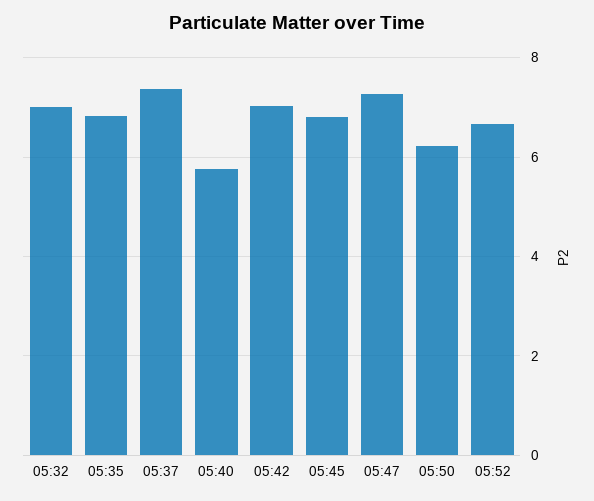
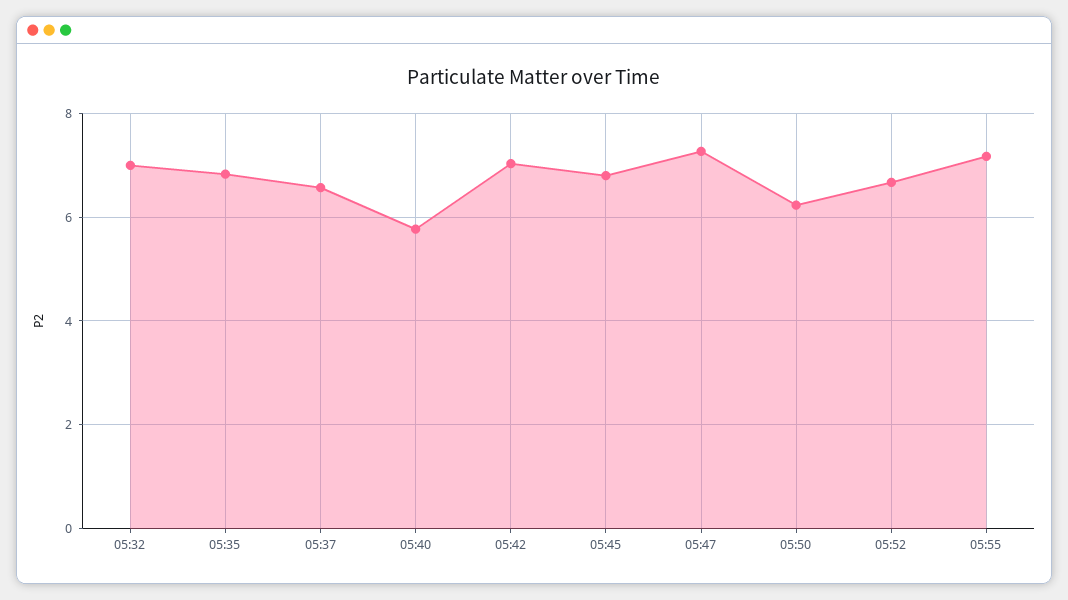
05:37: 7.4 -> 6.6
05:55: none -> 7.2

